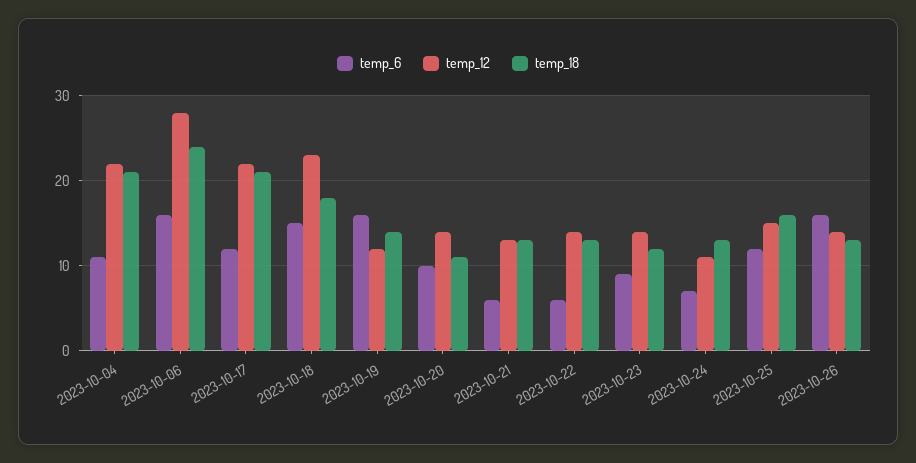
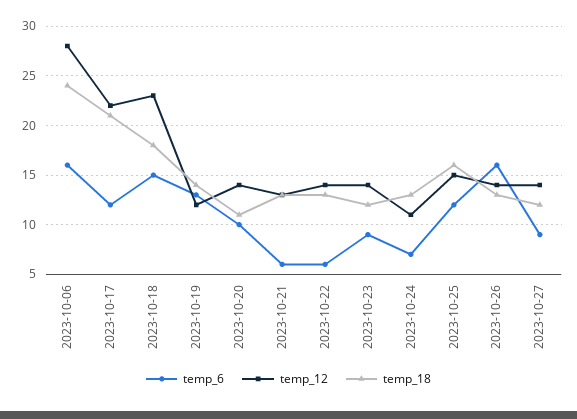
temp_6, 2023-10-04: 11 -> none
temp_12, 2023-10-04: 22 -> none
temp_18, 2023-10-04: 21 -> none
temp_6, 2023-10-19: 16 -> 13
temp_6, 2023-10-27: none -> 9
temp_12, 2023-10-27: none -> 14
temp_18, 2023-10-27: none -> 12

